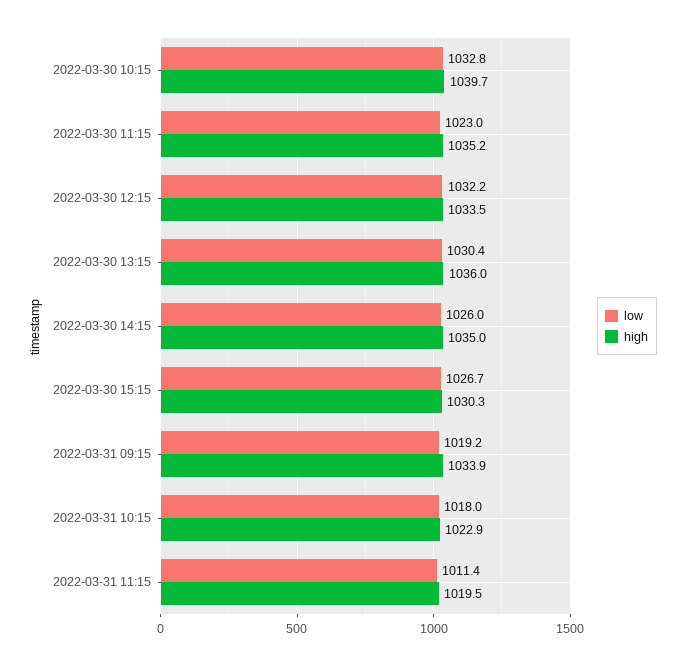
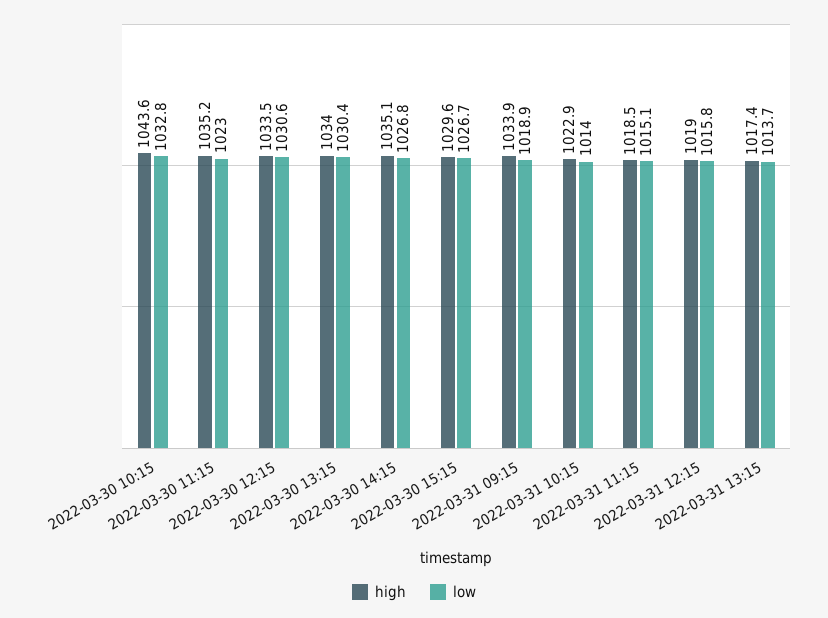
high, 2022-03-30 10:15: 1039.7 -> 1043.6
low, 2022-03-30 12:15: 1032.2 -> 1030.6
high, 2022-03-30 13:15: 1036 -> 1034
low, 2022-03-30 14:15: 1026 -> 1026.8
high, 2022-03-30 14:15: 1035 -> 1035.1
high, 2022-03-30 15:15: 1030.3 -> 1029.6
low, 2022-03-31 09:15: 1019.2 -> 1018.9
low, 2022-03-31 10:15: 1018 -> 1014
low, 2022-03-31 11:15: 1011.4 -> 1015.1
high, 2022-03-31 11:15: 1019.5 -> 1018.5
high, 2022-03-31 12:15: none -> 1019
low, 2022-03-31 12:15: none -> 1015.8
high, 2022-03-31 13:15: none -> 1017.4
low, 2022-03-31 13:15: none -> 1013.7

